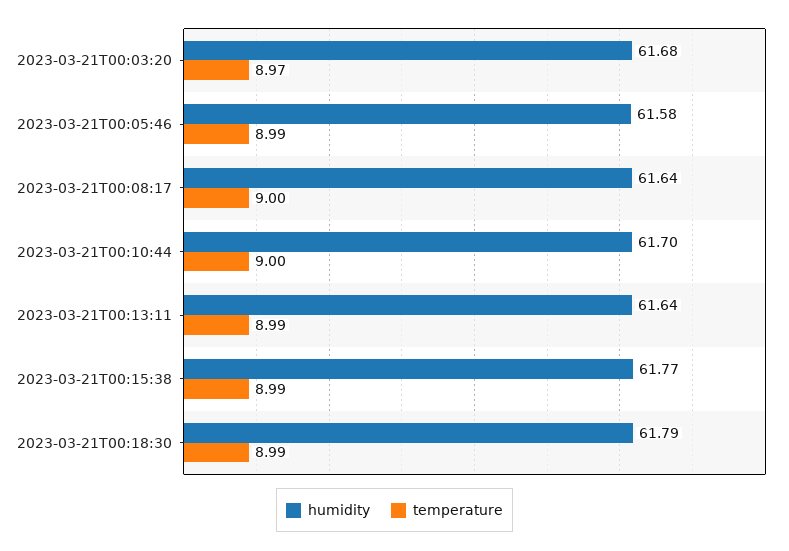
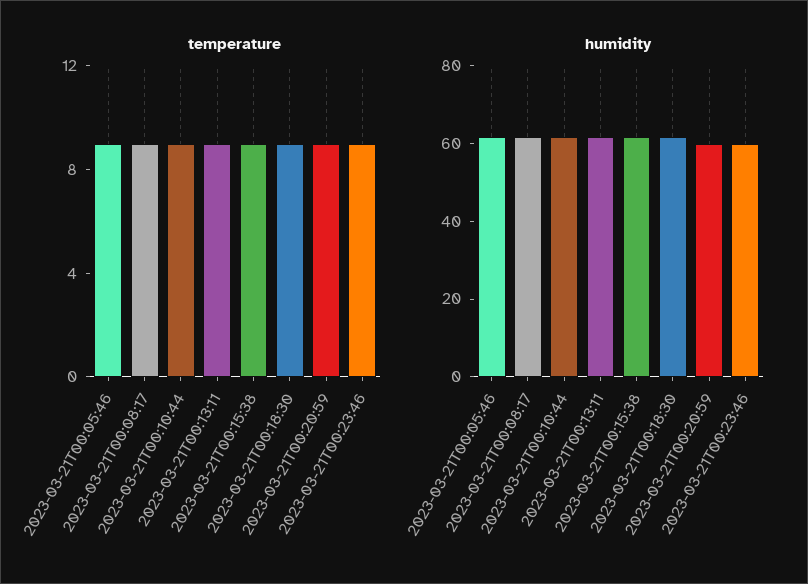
humidity, 2023-03-21T00:03:20: 61.68 -> none
temperature, 2023-03-21T00:03:20: 8.97 -> none
temperature, 2023-03-21T00:20:59: none -> 9
temperature, 2023-03-21T00:23:46: none -> 9
humidity, 2023-03-21T00:20:59: none -> 60
humidity, 2023-03-21T00:23:46: none -> 60

